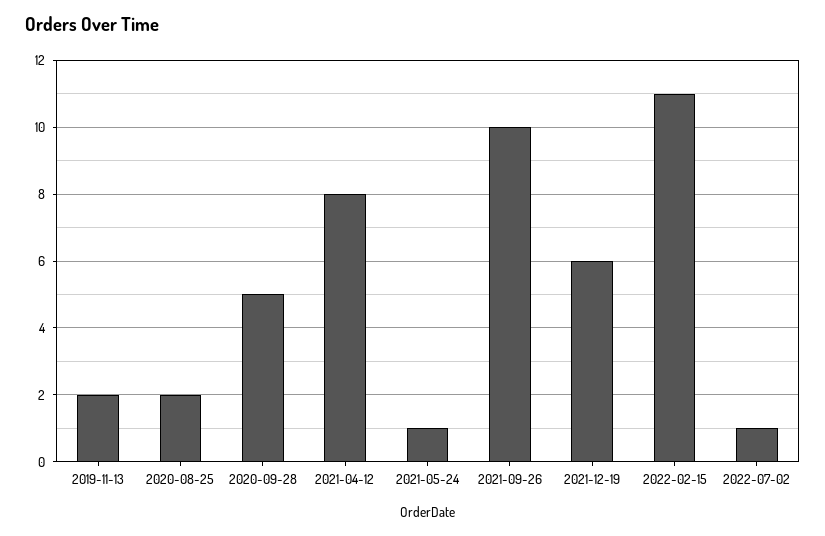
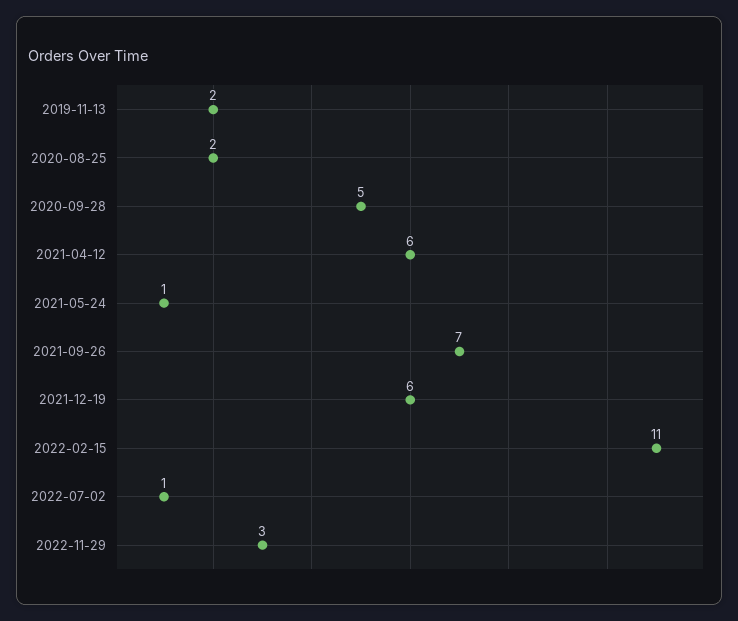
2021-04-12: 8 -> 6
2021-09-26: 10 -> 7
2022-11-29: none -> 3

